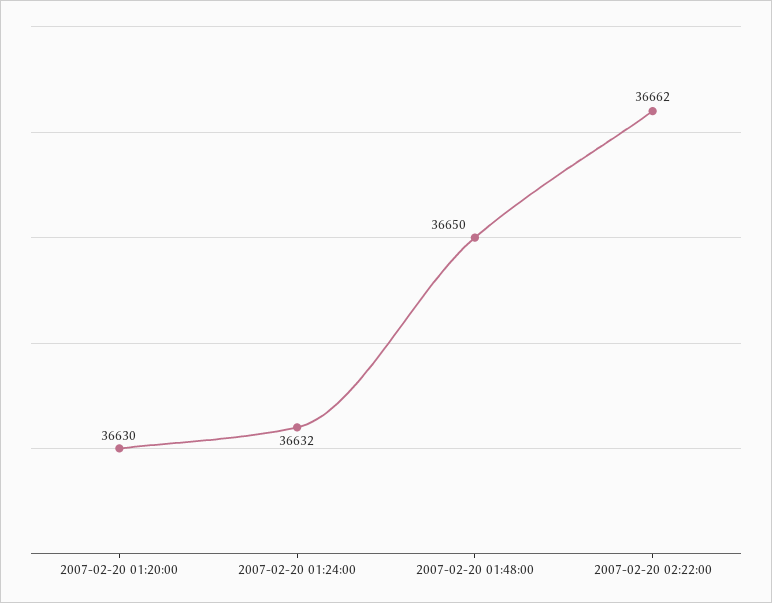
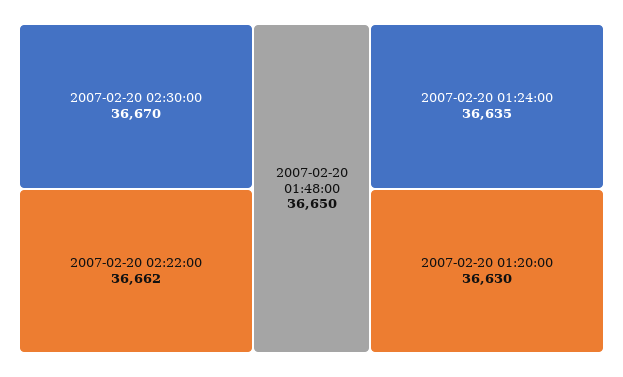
2007-02-20 01:24:00: 36632 -> 36635
2007-02-20 02:30:00: none -> 36670

